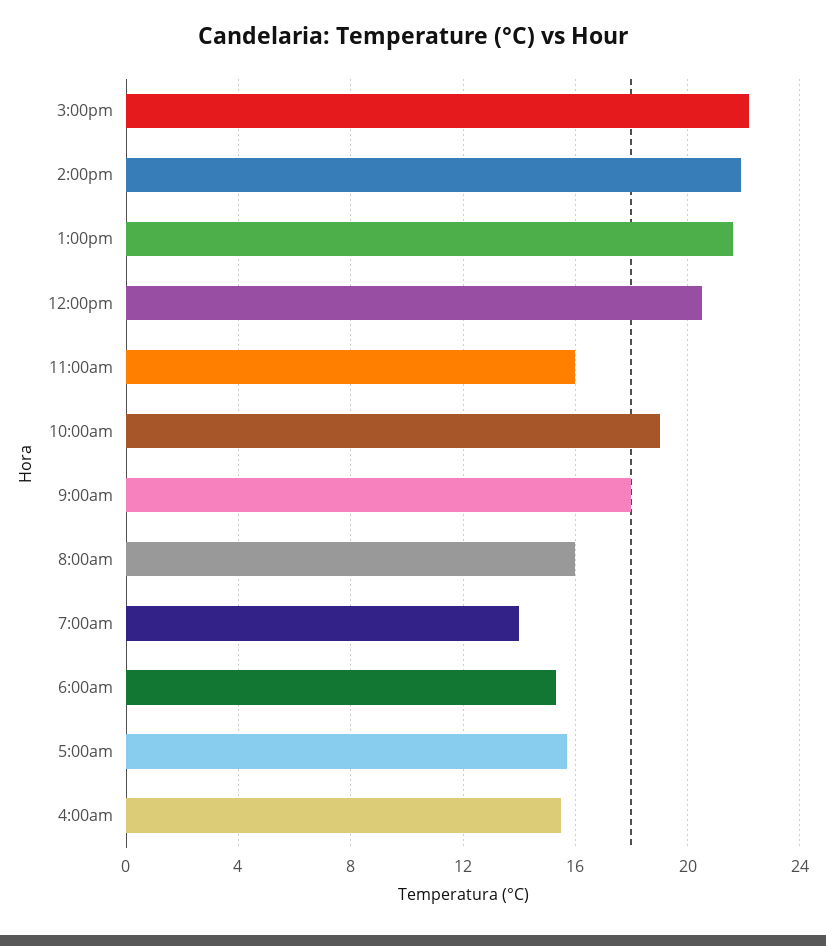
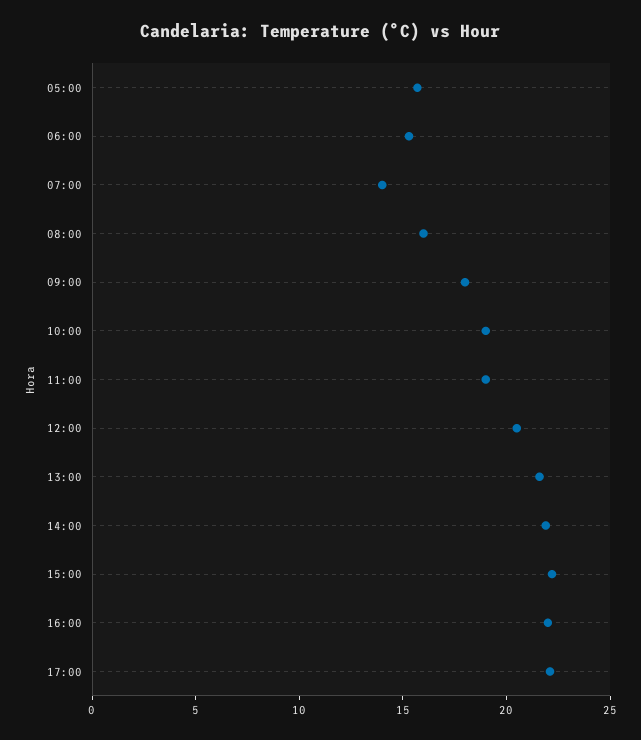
11:00am: 16 -> 19
4:00am: 15.5 -> none
16:00: none -> 22
17:00: none -> 22

